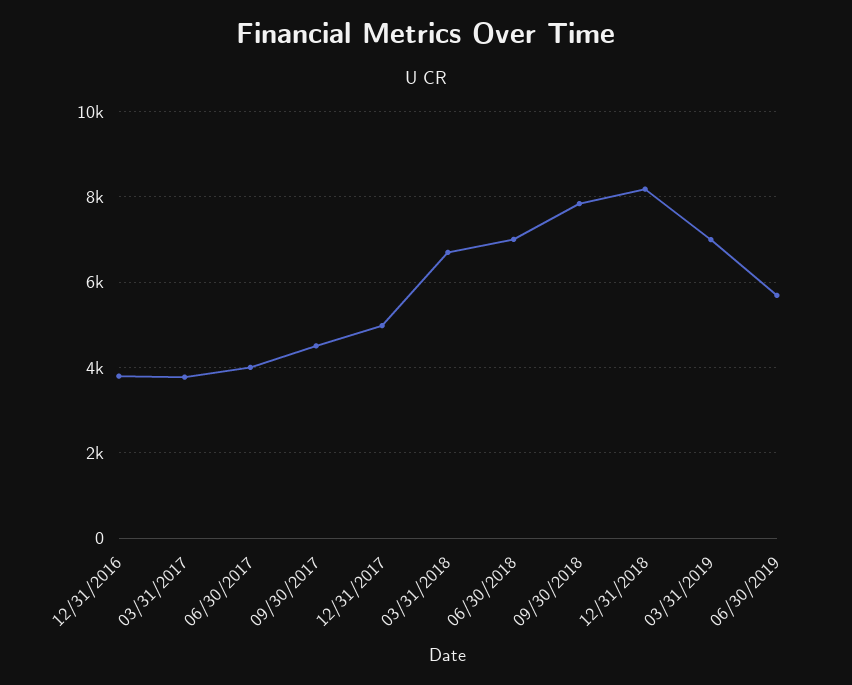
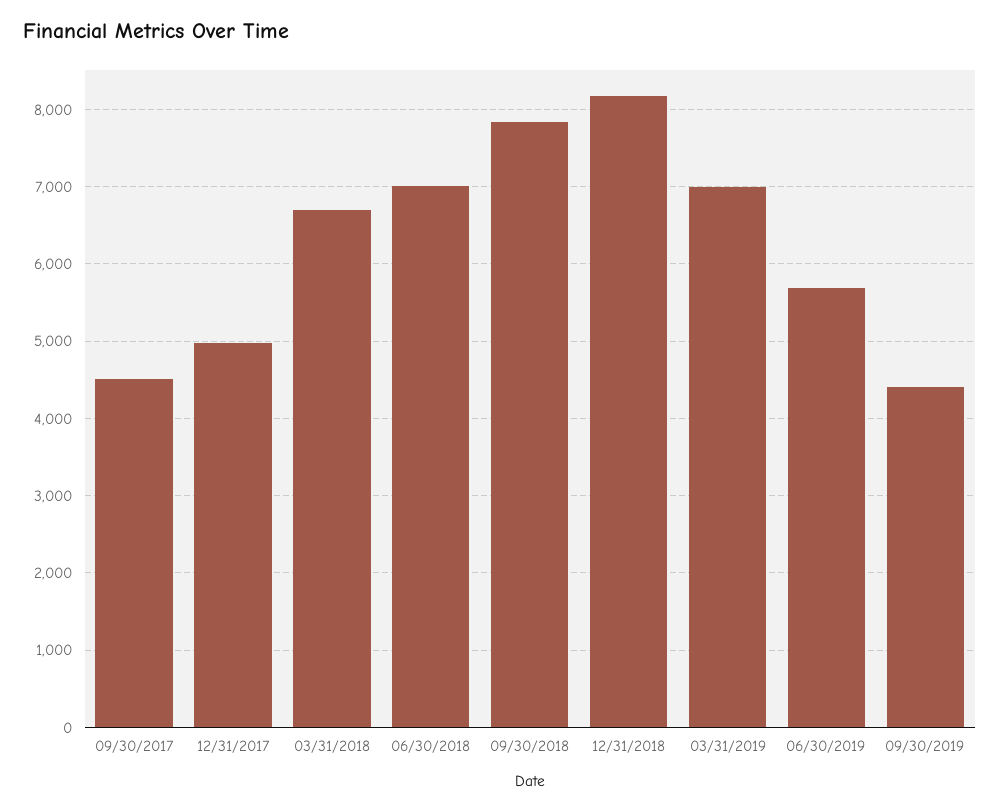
12/31/2016: 3800 -> none
03/31/2017: 3800 -> none
06/30/2017: 4000 -> none
09/30/2019: none -> 4400

